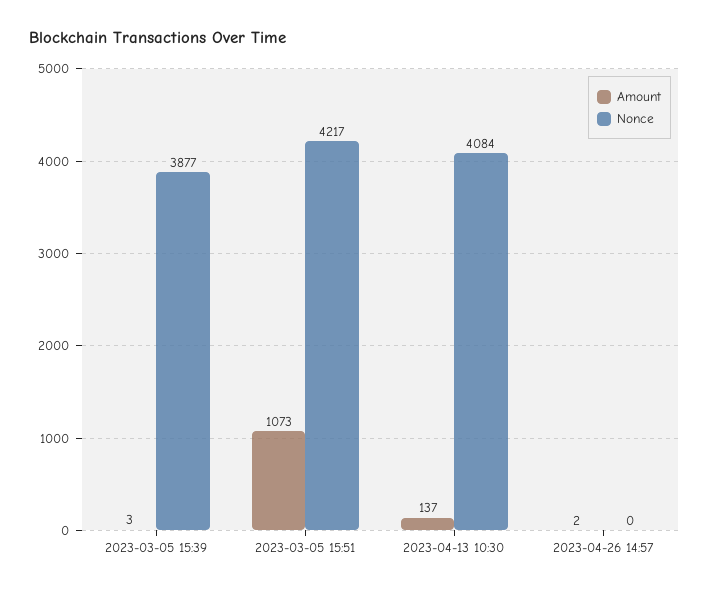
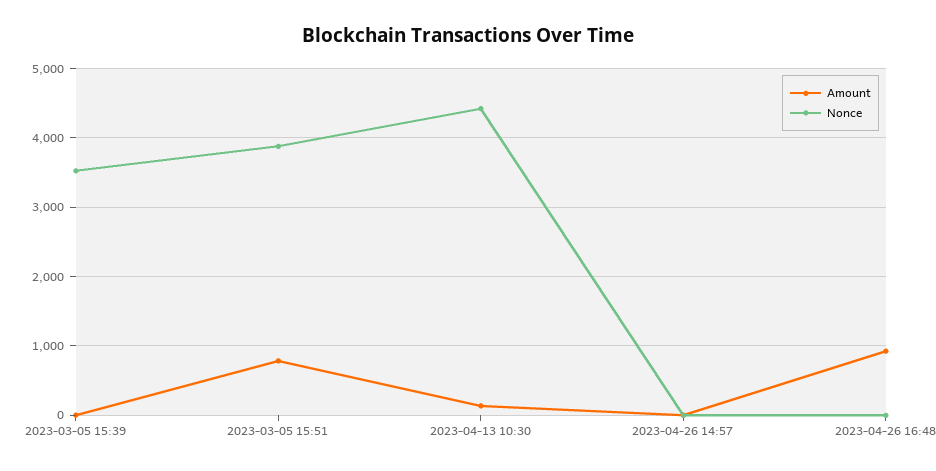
Nonce, 2023-03-05 15:39: 3877 -> 3500
Amount, 2023-03-05 15:51: 1073 -> 800
Nonce, 2023-03-05 15:51: 4217 -> 3900
Nonce, 2023-04-13 10:30: 4084 -> 4400
Amount, 2023-04-26 16:48: none -> 900
Nonce, 2023-04-26 16:48: none -> 0

